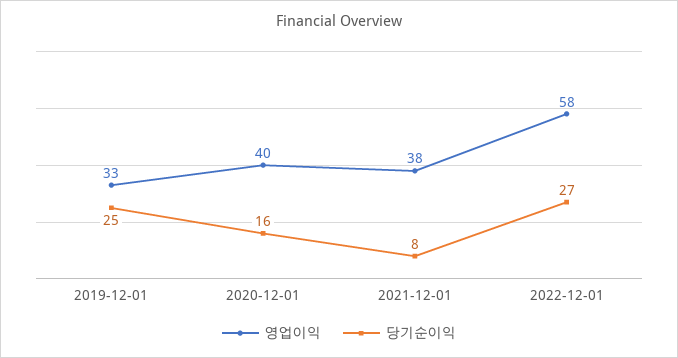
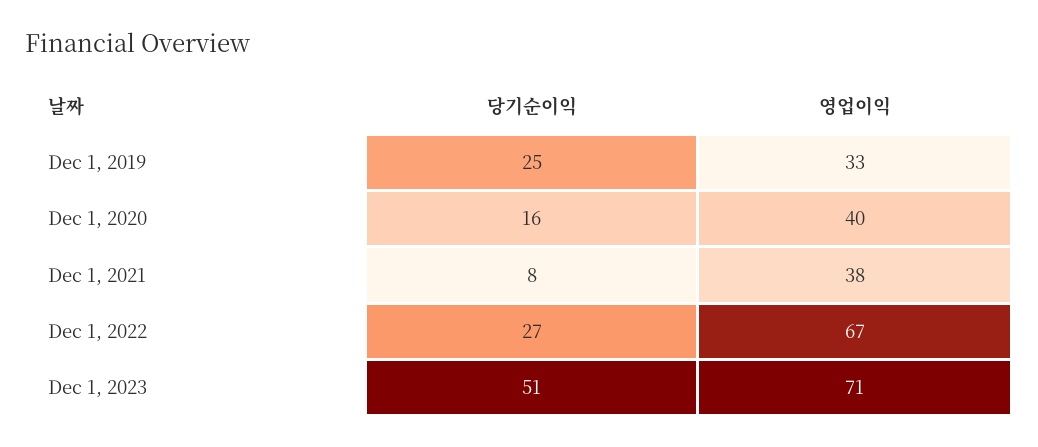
영업이익, 2022-12-01: 58 -> 67
당기순이익, Dec 1, 2023: none -> 51
영업이익, Dec 1, 2023: none -> 71

